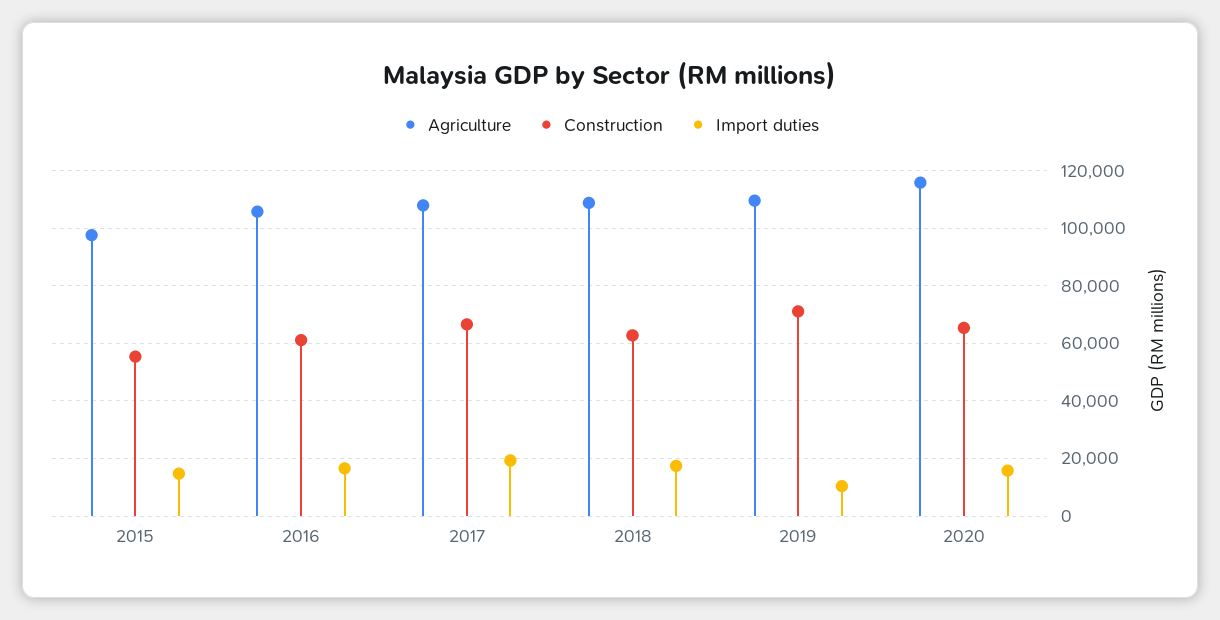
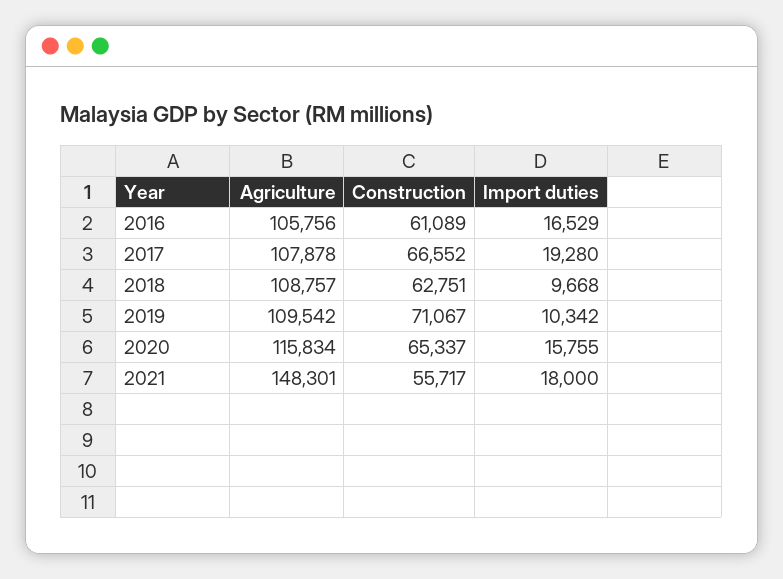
Agriculture, 2015: 97500 -> none
Construction, 2015: 55000 -> none
Import duties, 2015: 15000 -> none
Import duties, 2018: 17500 -> 9668
Agriculture, 2021: none -> 148301
Construction, 2021: none -> 55717
Import duties, 2021: none -> 18000

